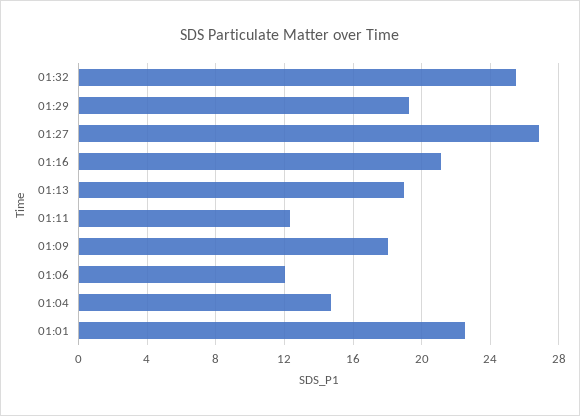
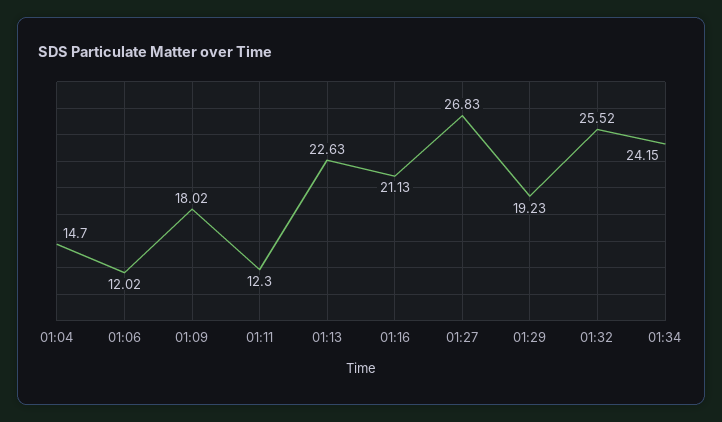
01:13: 19 -> 22.63
01:01: 22.5 -> none
01:34: none -> 24.15

